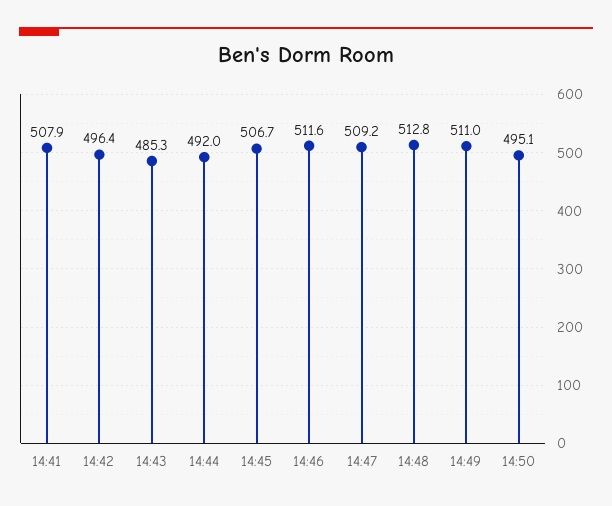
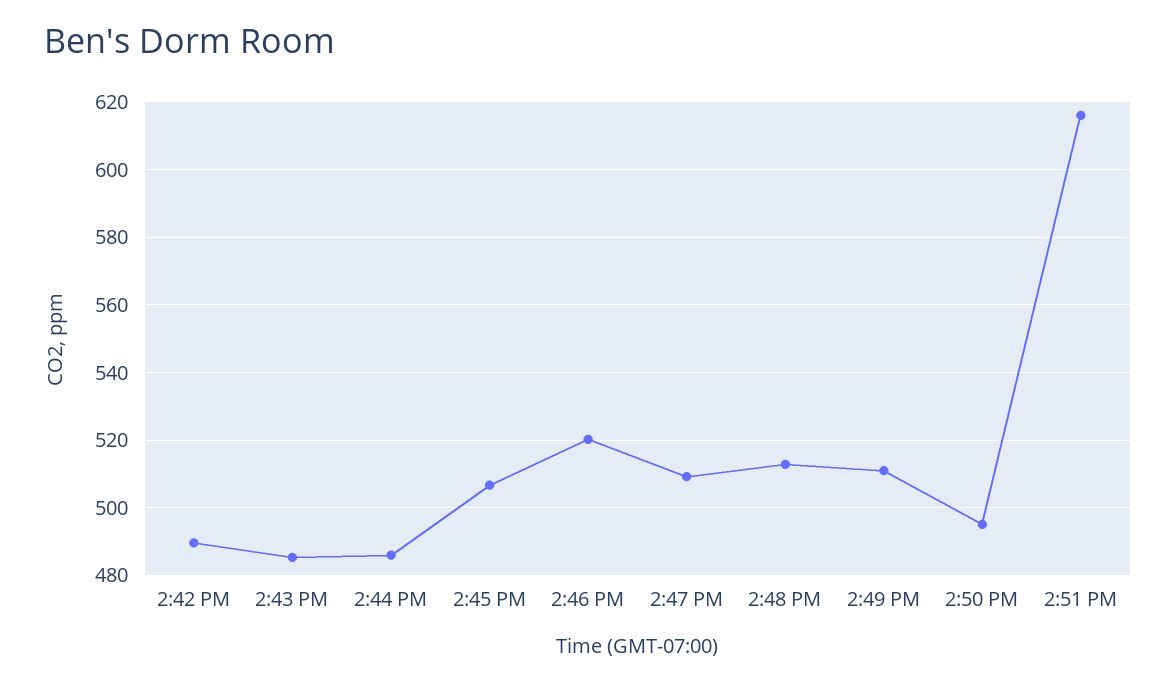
14:41: 507.9 -> none
14:42: 496.4 -> 490
14:44: 492 -> 486
14:46: 511.6 -> 520
2:51 PM: none -> 616

